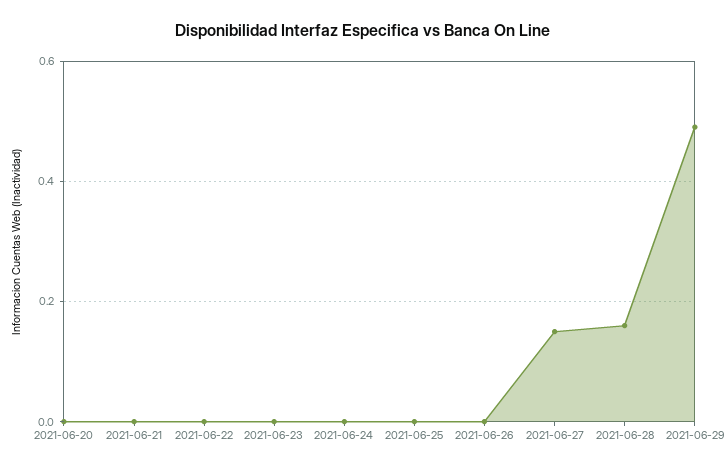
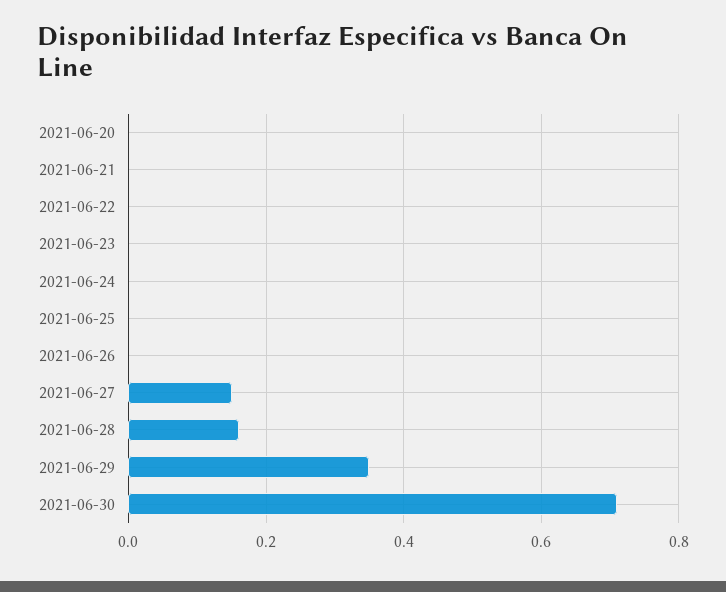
2021-06-29: 0.5 -> 0.35
2021-06-30: none -> 0.7

